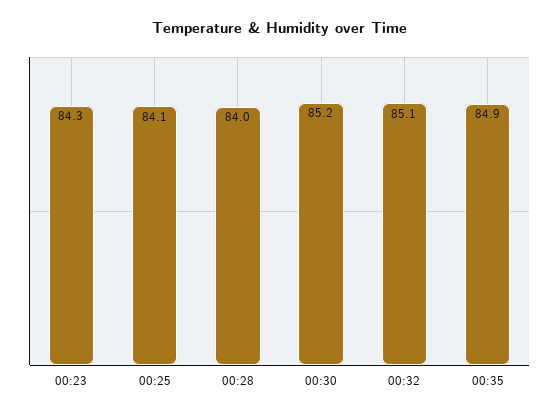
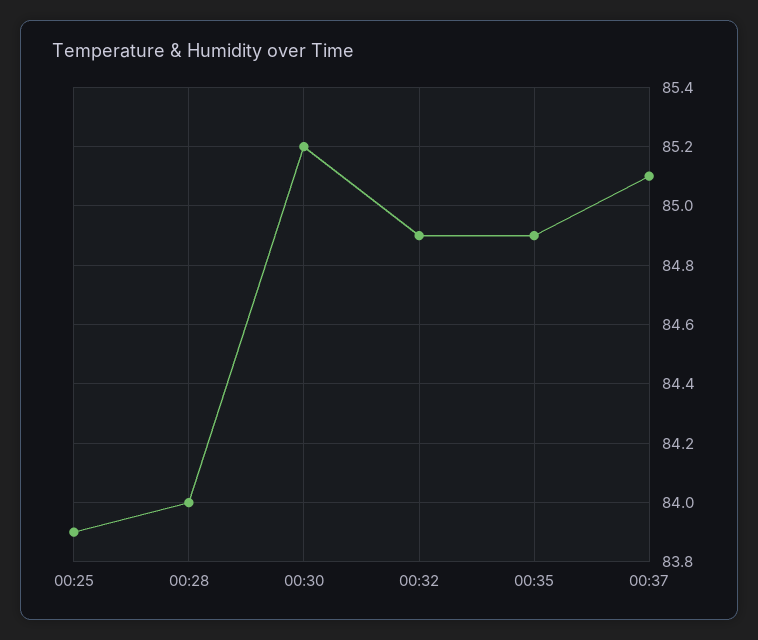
00:23: 84.3 -> none
00:25: 84.1 -> 83.9
00:32: 85.1 -> 84.9
00:37: none -> 85.1

